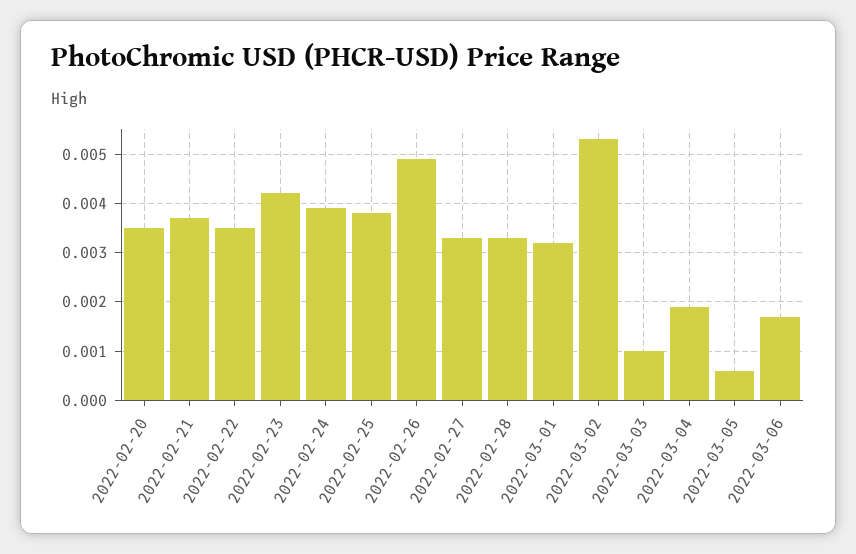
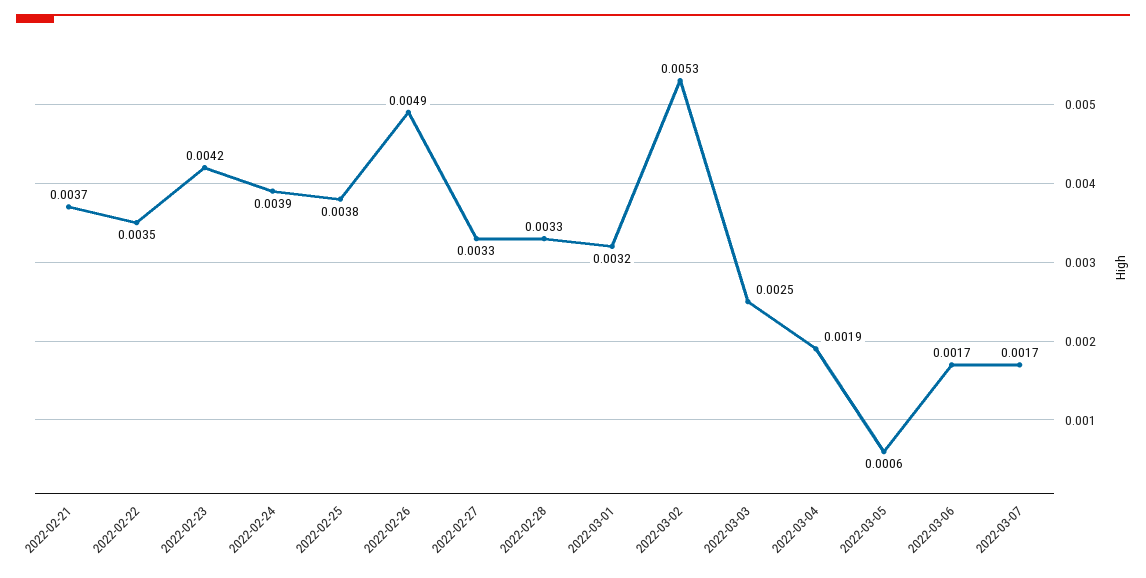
2022-02-20: 0.0035 -> none
2022-03-03: 0.001 -> 0.0025
2022-03-07: none -> 0.0017

